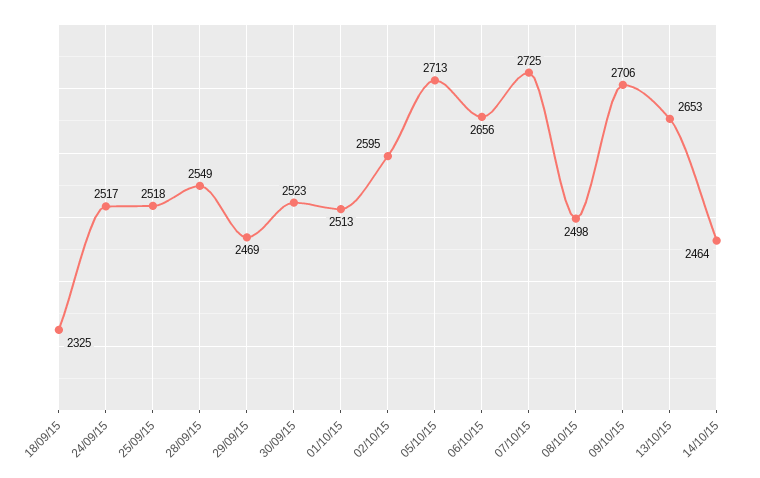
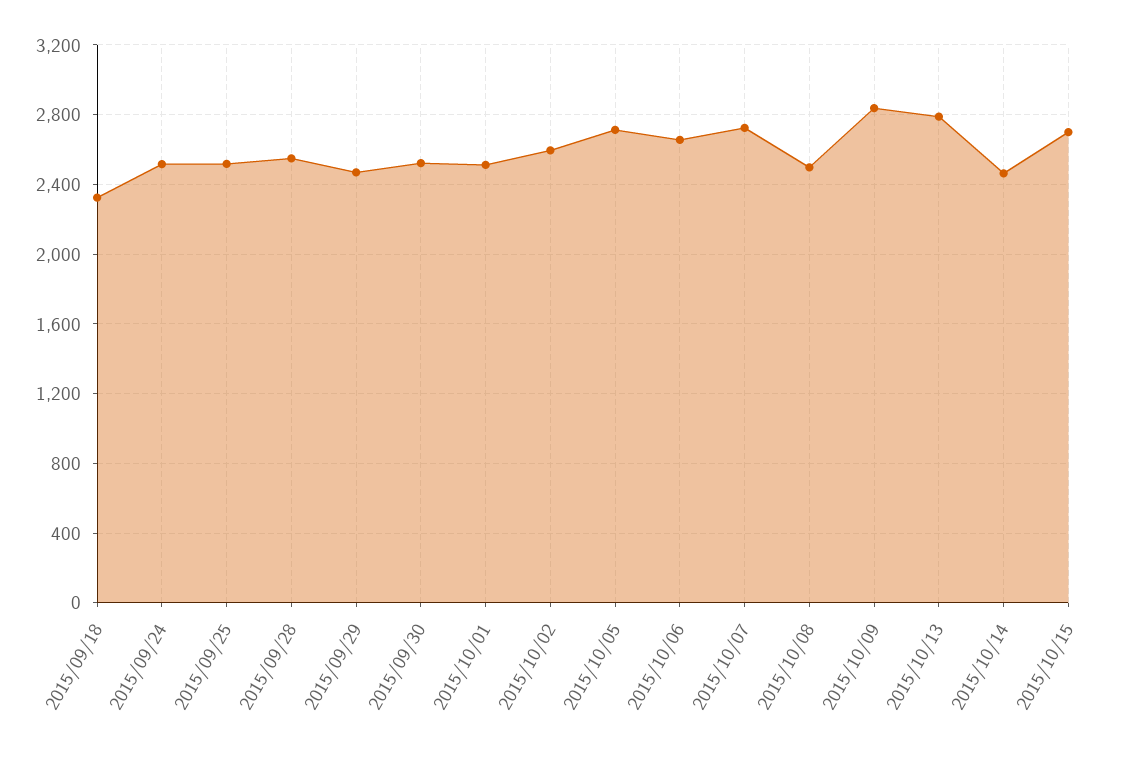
09/10/15: 2706 -> 2850
13/10/15: 2653 -> 2800
2015/10/15: none -> 2700

